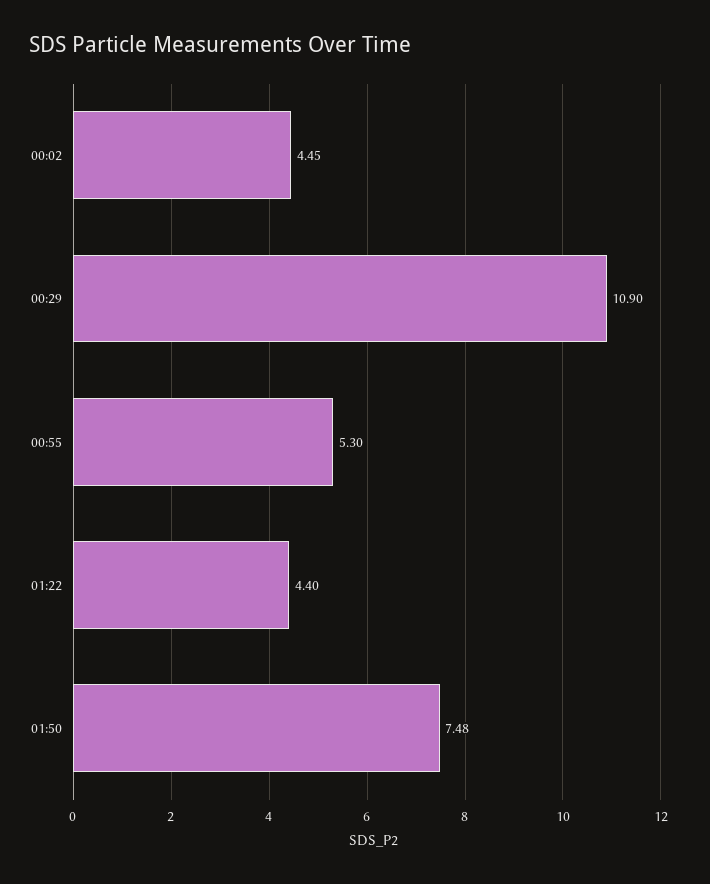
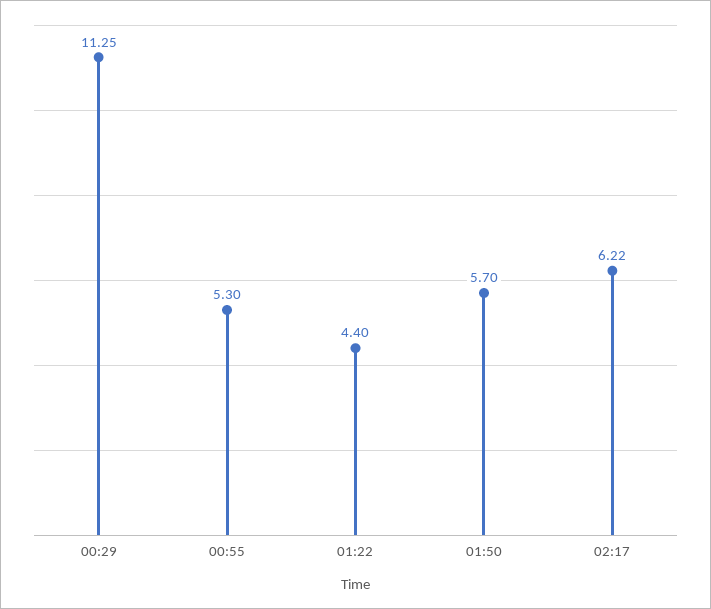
00:02: 4.45 -> none
00:29: 10.9 -> 11.25
01:50: 7.48 -> 5.7
02:17: none -> 6.22

